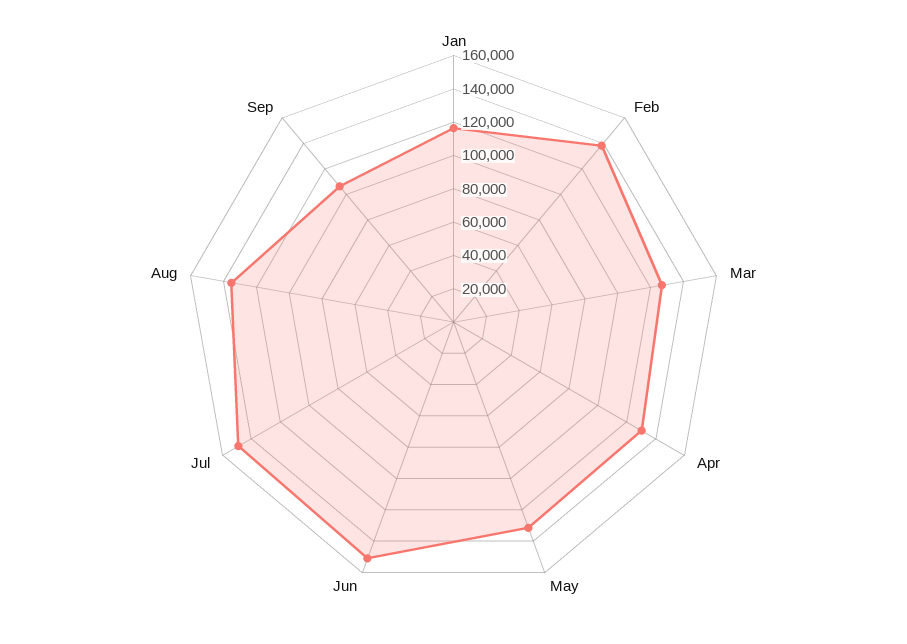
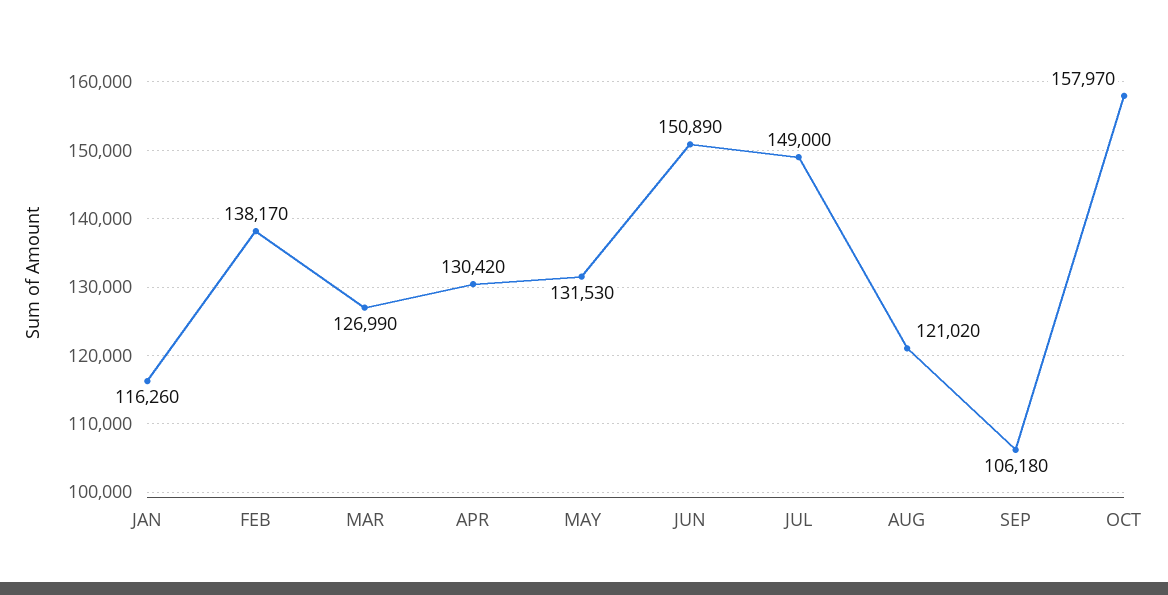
Aug: 135000 -> 121020
OCT: none -> 157970

